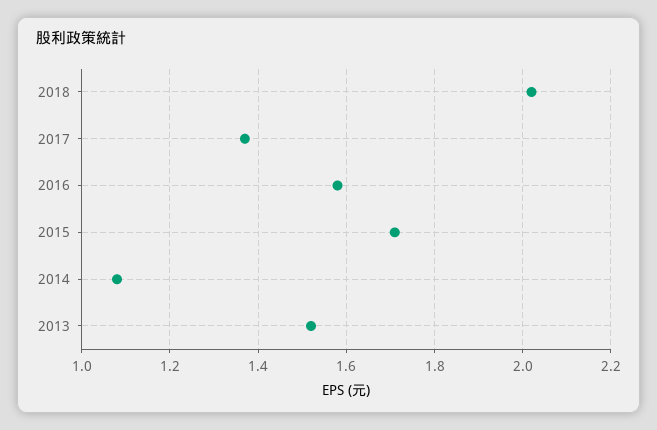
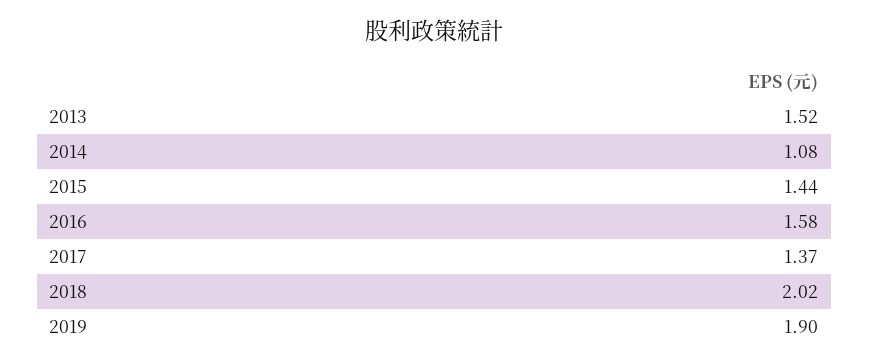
2015: 1.7 -> 1.44
2019: none -> 1.9

